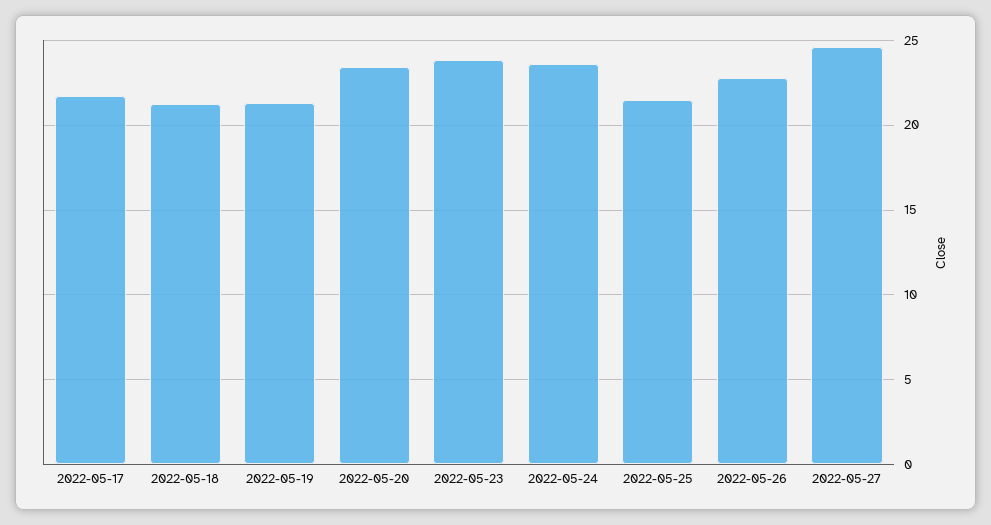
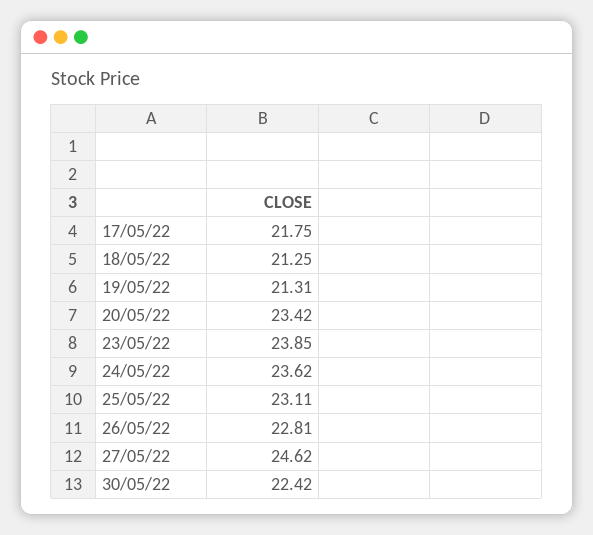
2022-05-25: 21.5 -> 23.11
30/05/22: none -> 22.42

